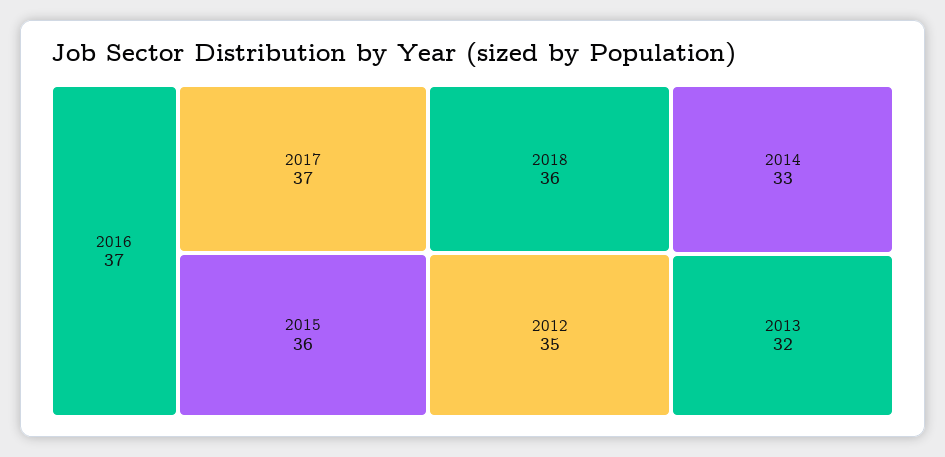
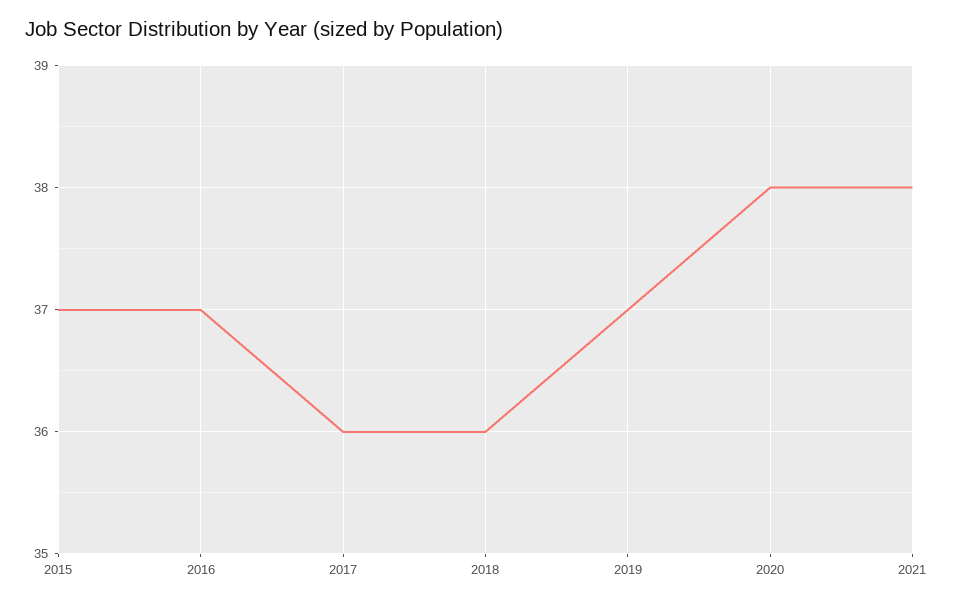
2017: 37 -> 36
2015: 36 -> 37
2012: 35 -> none
2014: 33 -> none
2013: 32 -> none
2019: none -> 37
2020: none -> 38
2021: none -> 38

